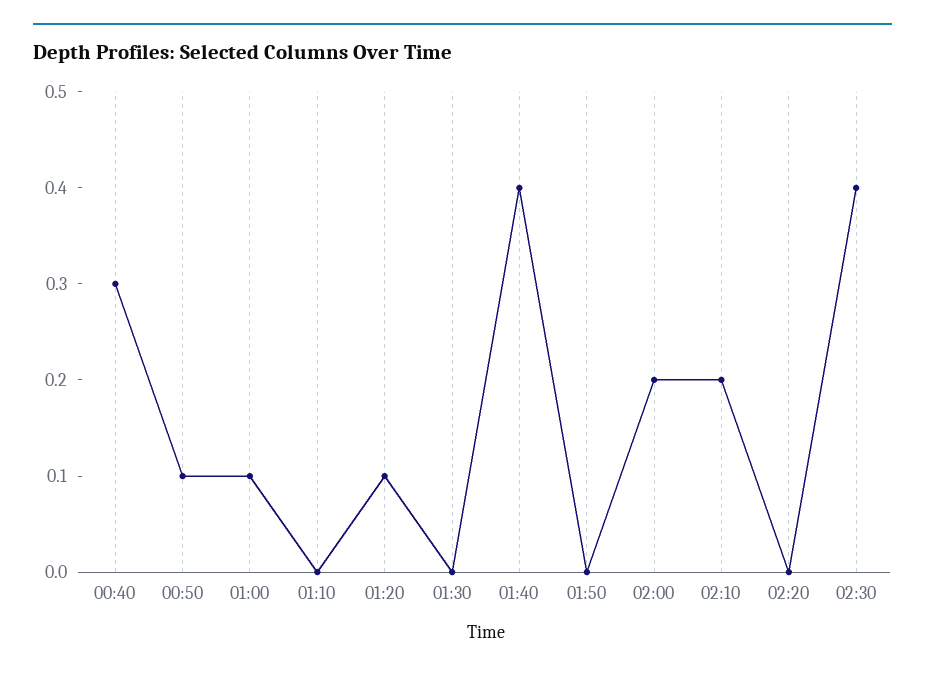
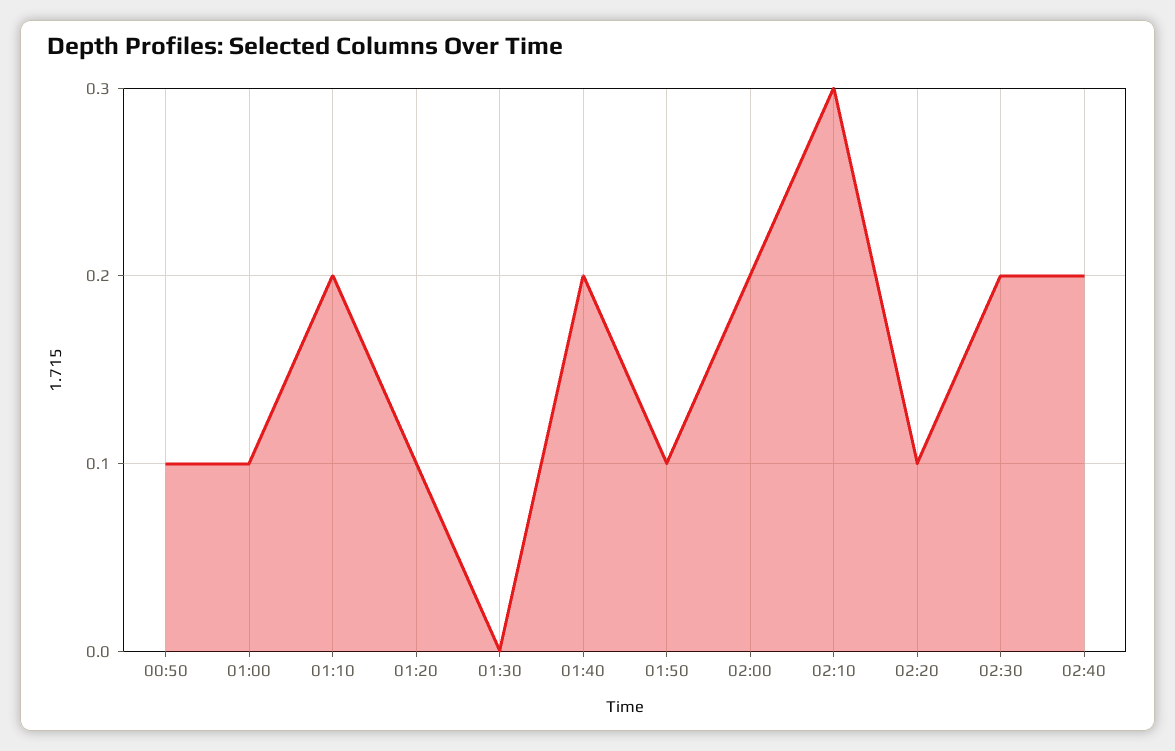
00:40: 0.3 -> none
01:10: 0 -> 0.2
01:40: 0.4 -> 0.2
01:50: 0 -> 0.1
02:10: 0.2 -> 0.3
02:20: 0 -> 0.1
02:30: 0.4 -> 0.2
02:40: none -> 0.2

